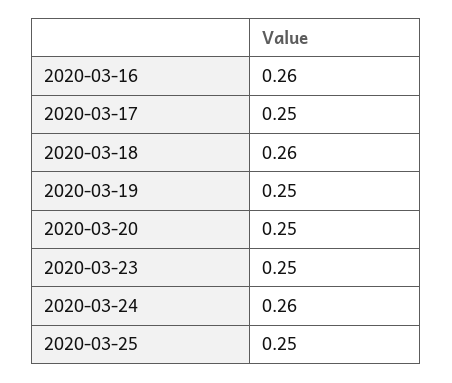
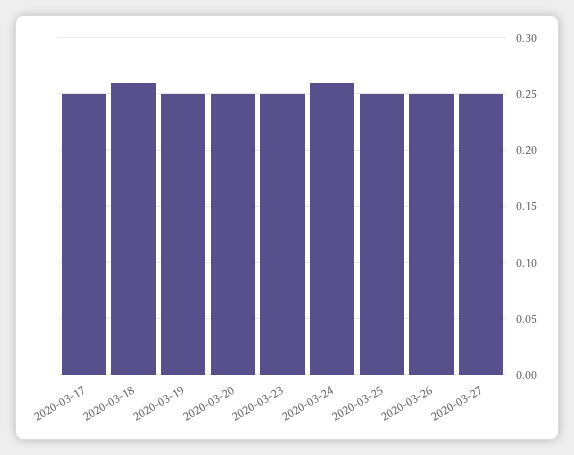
2020-03-16: 0.26 -> none
2020-03-26: none -> 0.25
2020-03-27: none -> 0.25

